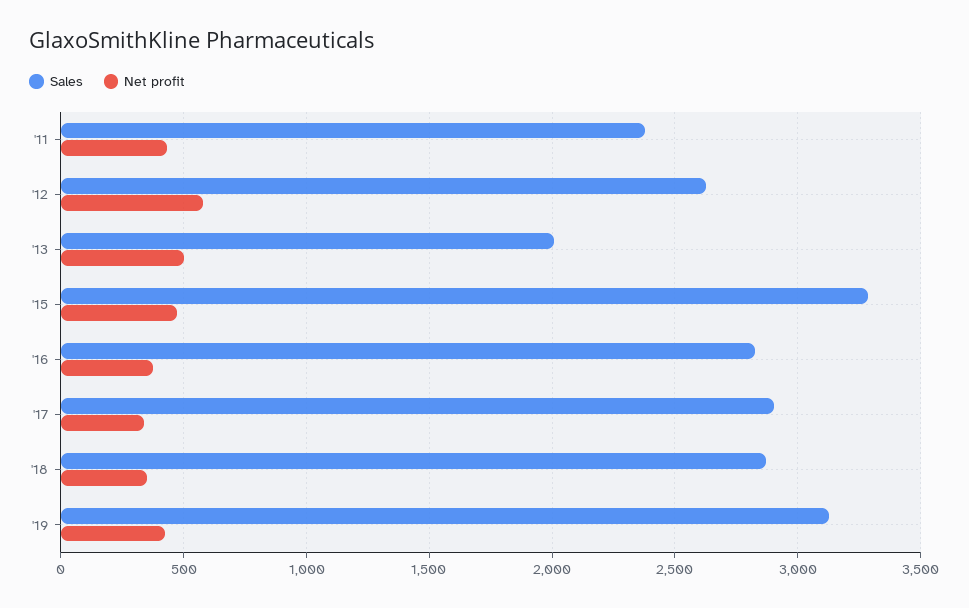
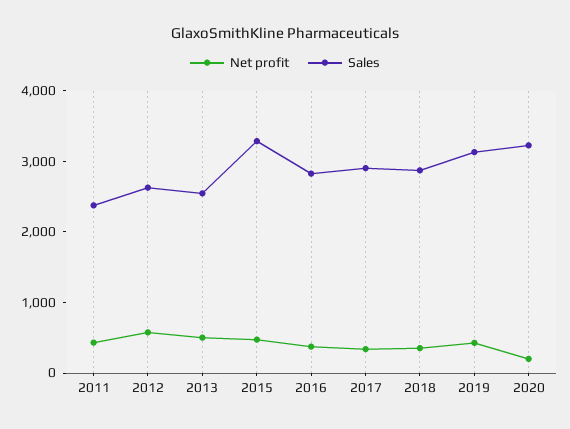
Sales, '13: 2000 -> 2600
Net profit, 2020: none -> 200
Sales, 2020: none -> 3200

